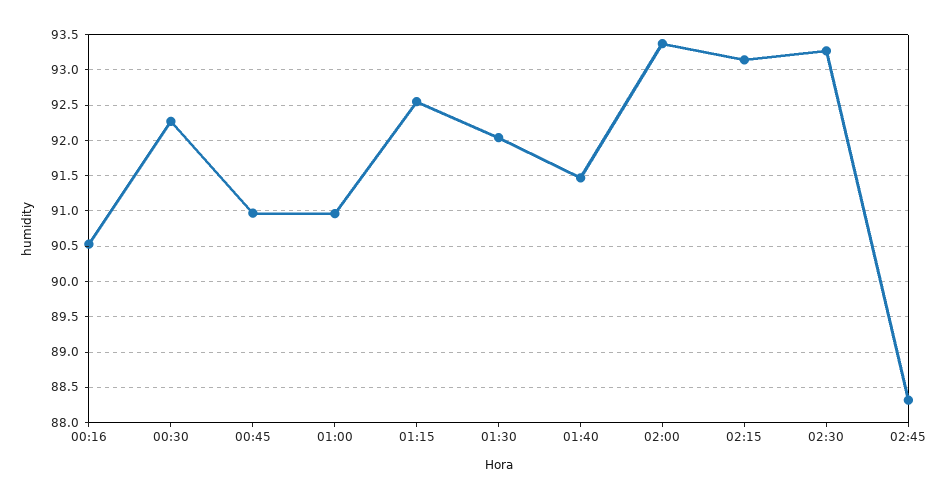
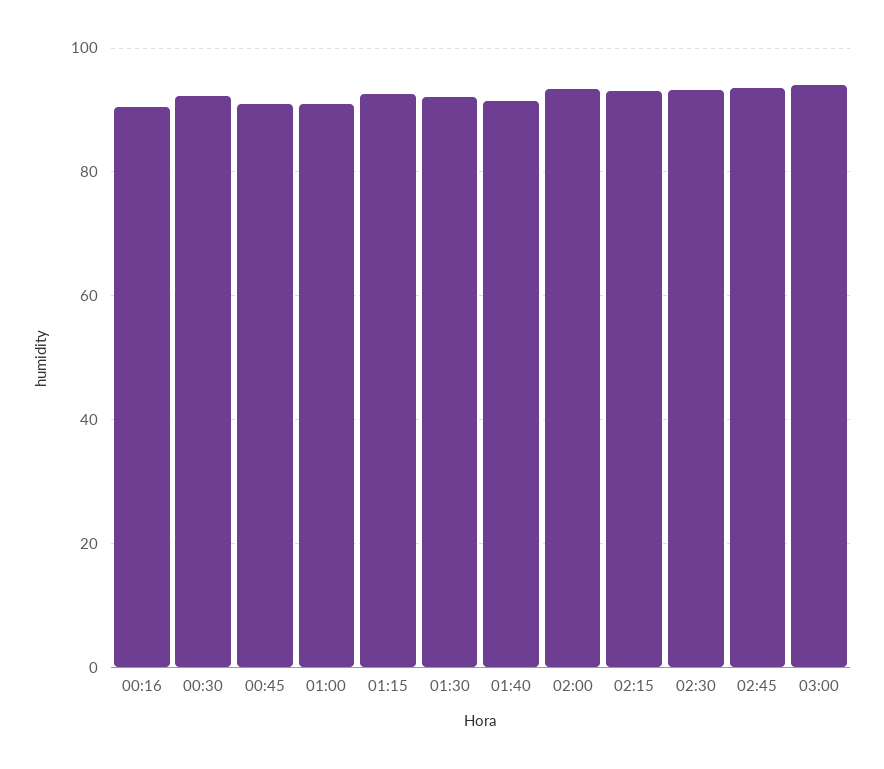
02:45: 88.3 -> 94
03:00: none -> 94

